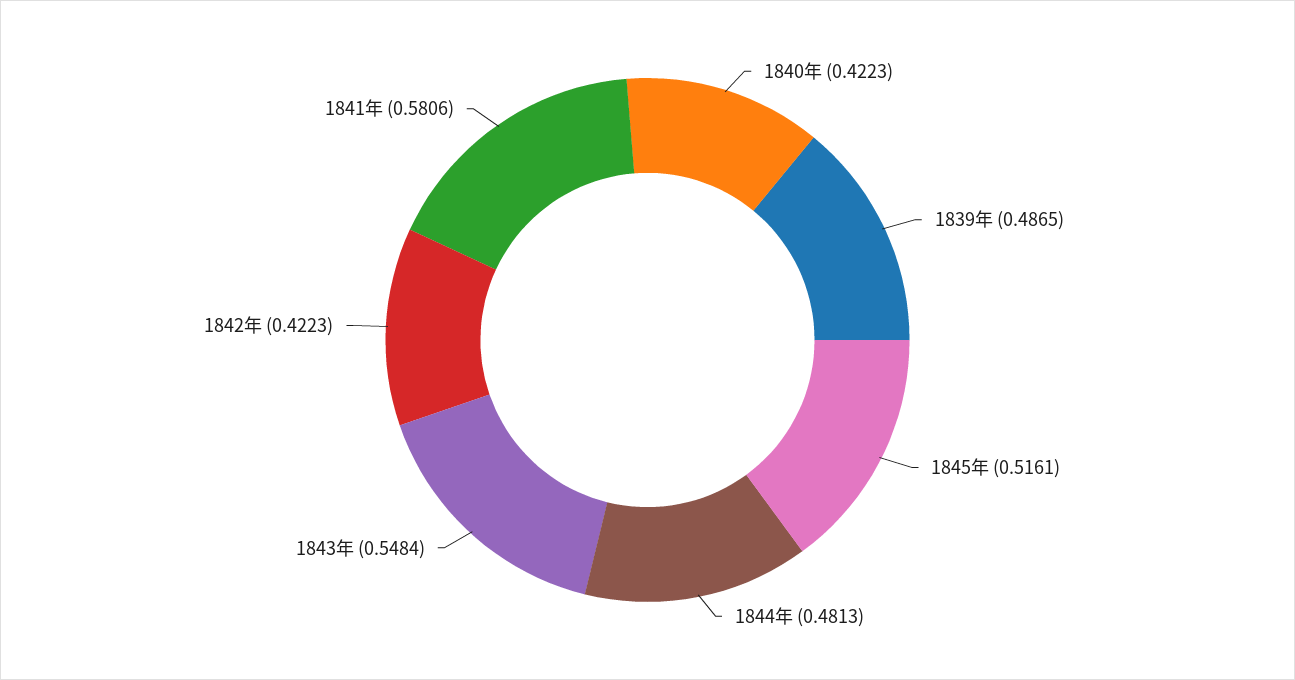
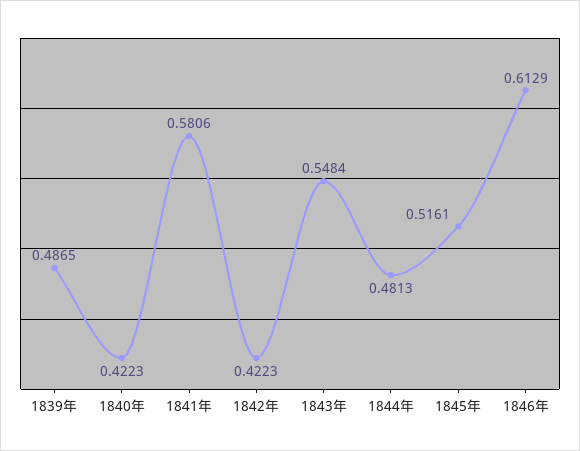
1846年: none -> 0.6129

